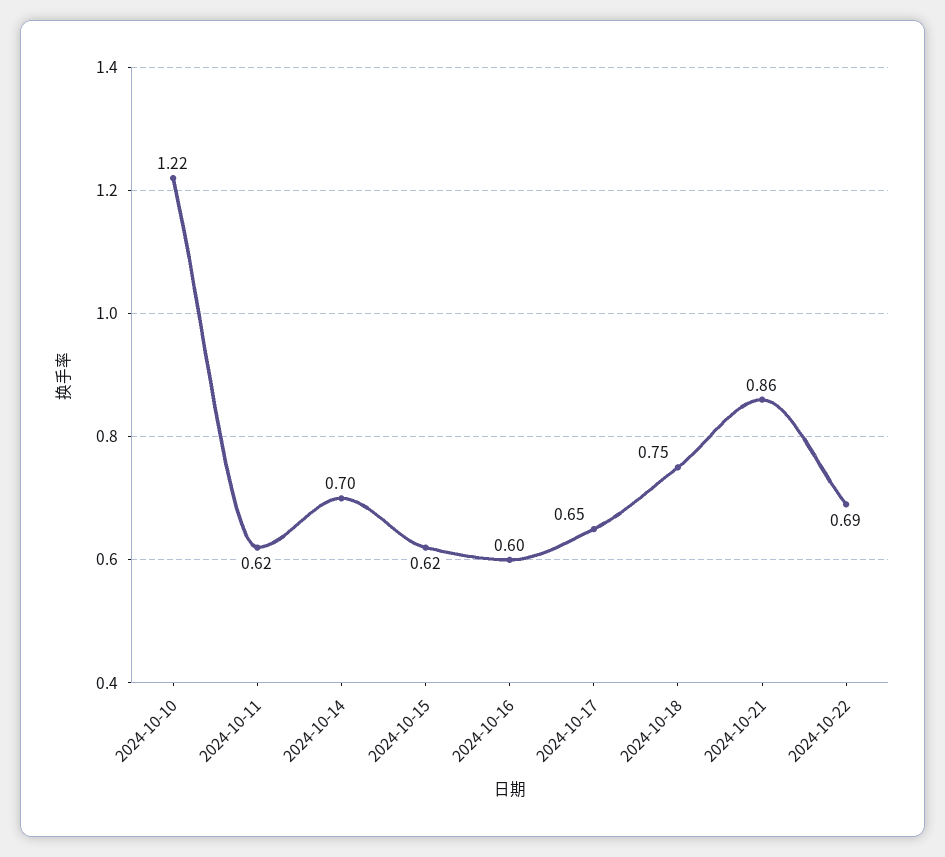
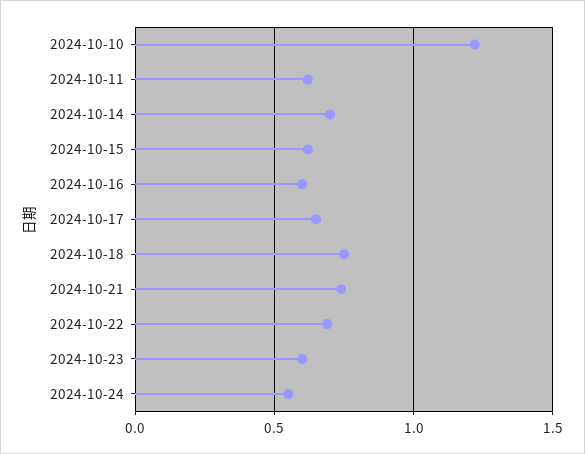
2024-10-21: 0.86 -> 0.75
2024-10-23: none -> 0.6
2024-10-24: none -> 0.55

